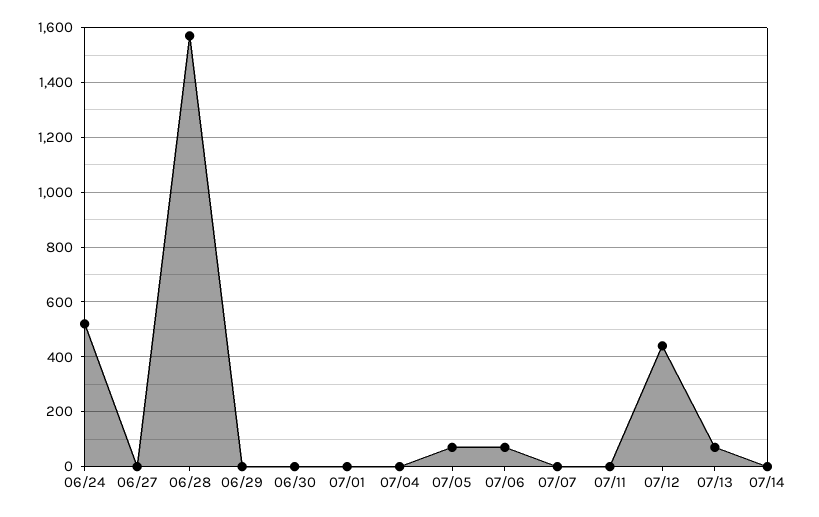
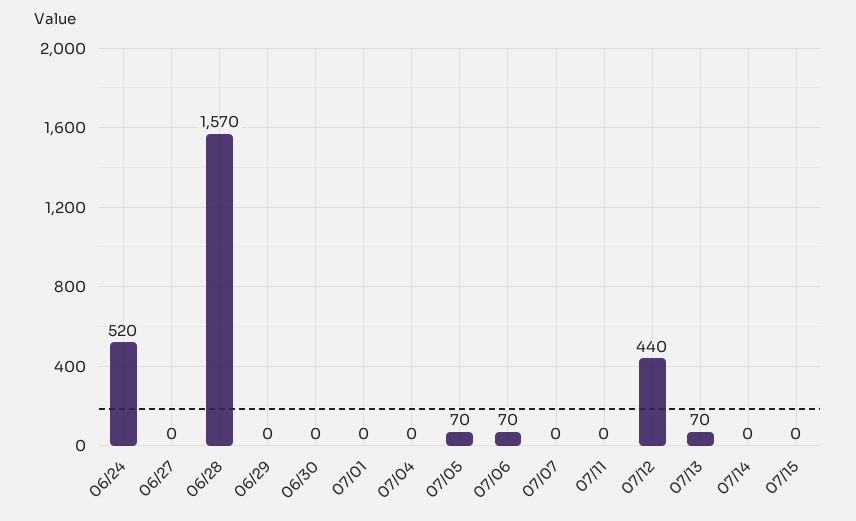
07/15: none -> 0

